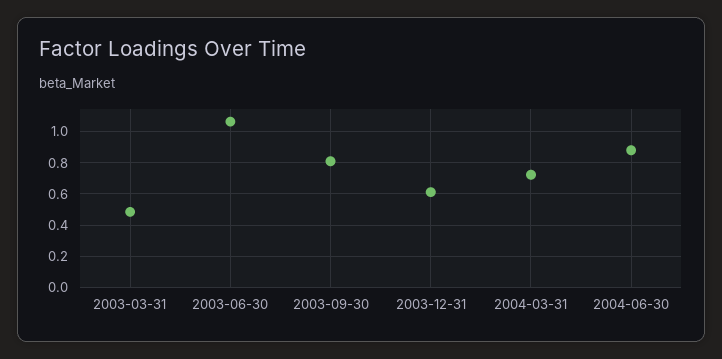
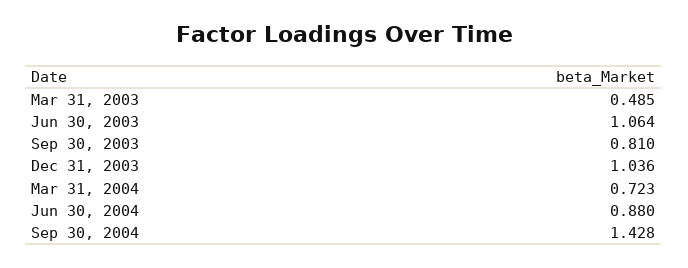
2003-12-31: 0.6 -> 1.036
Sep 30, 2004: none -> 1.428

